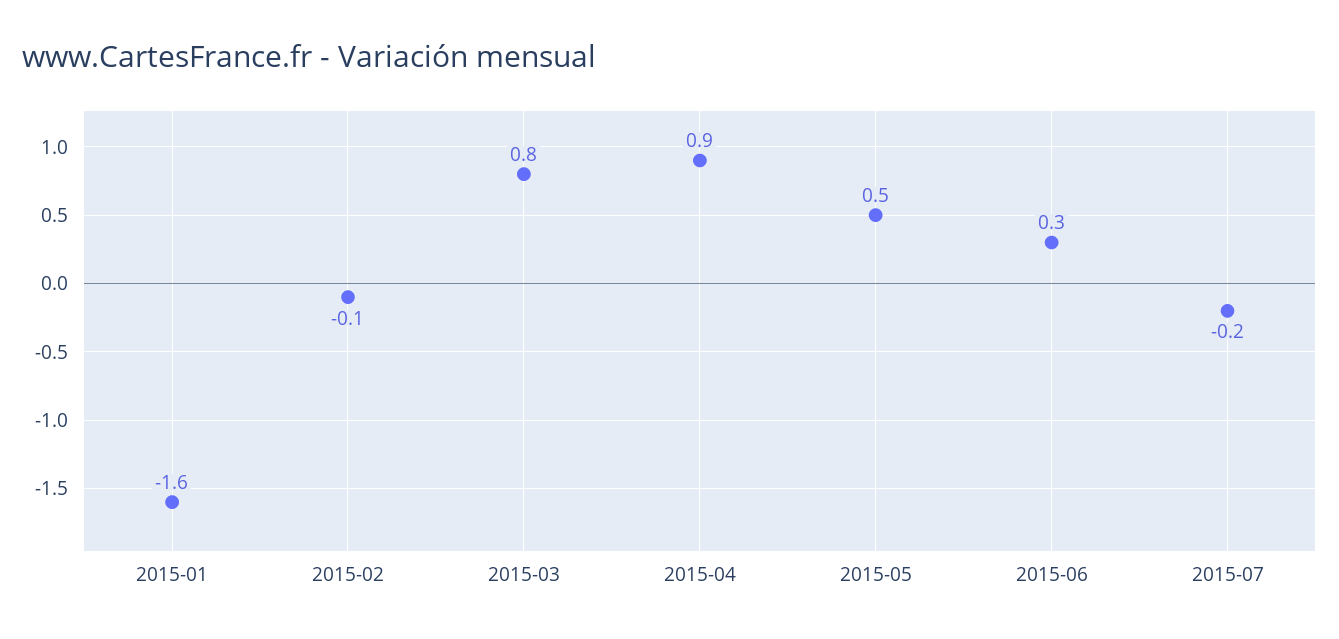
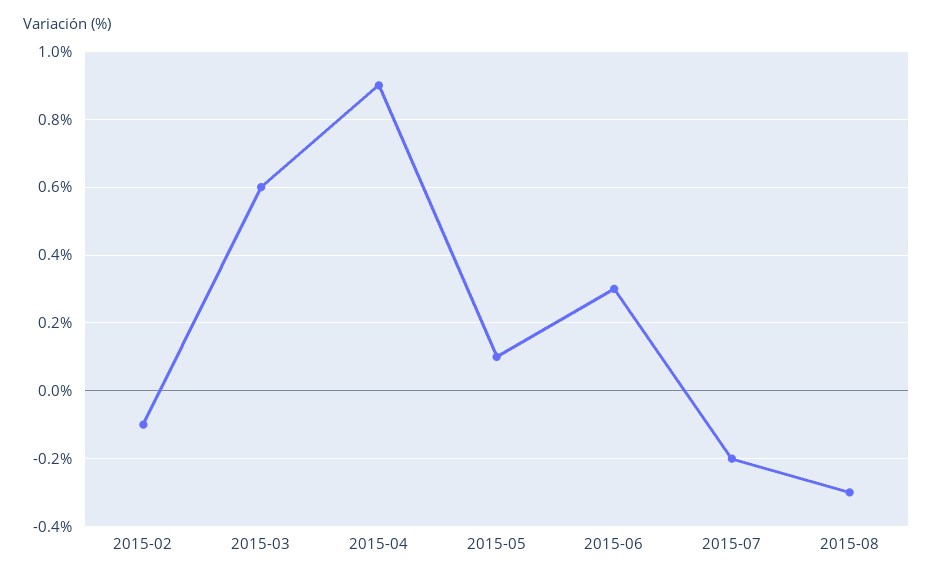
2015-01: -1.6 -> none
2015-03: 0.8 -> 0.6
2015-05: 0.5 -> 0.1
2015-08: none -> -0.3

